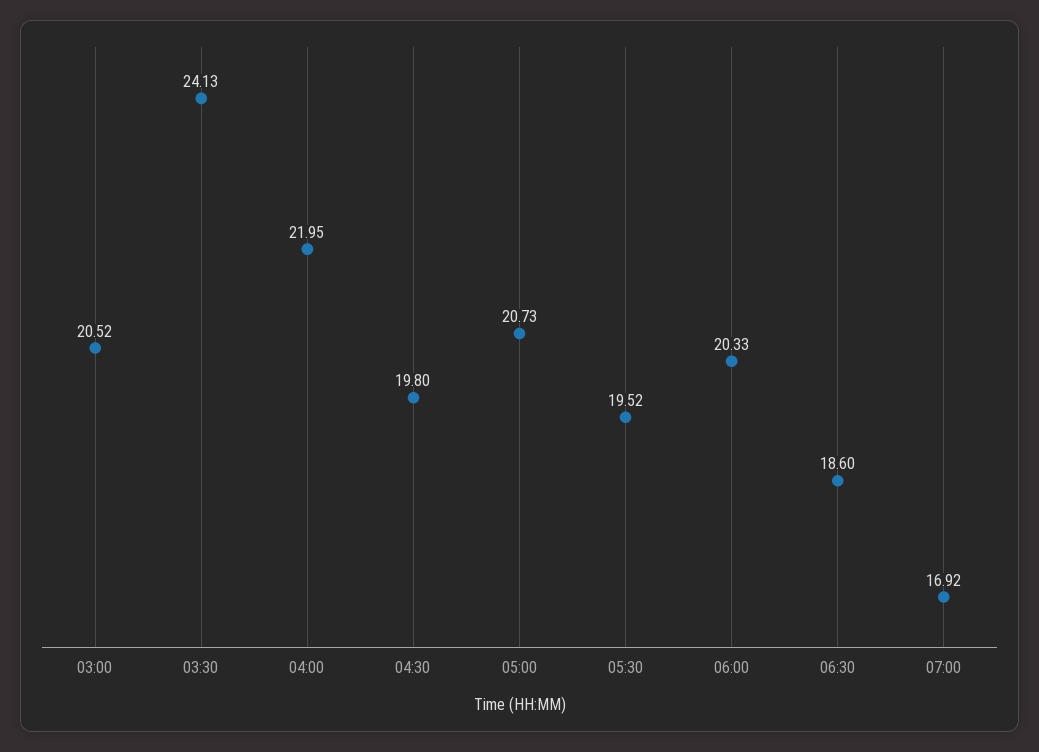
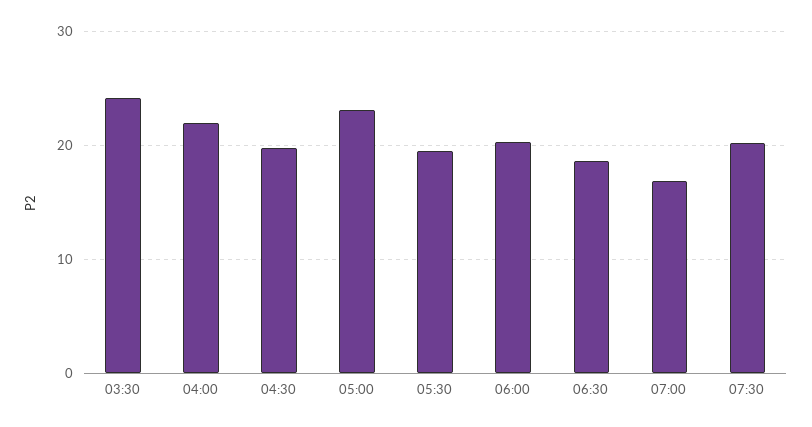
03:00: 20.52 -> none
05:00: 20.73 -> 23
07:30: none -> 20

